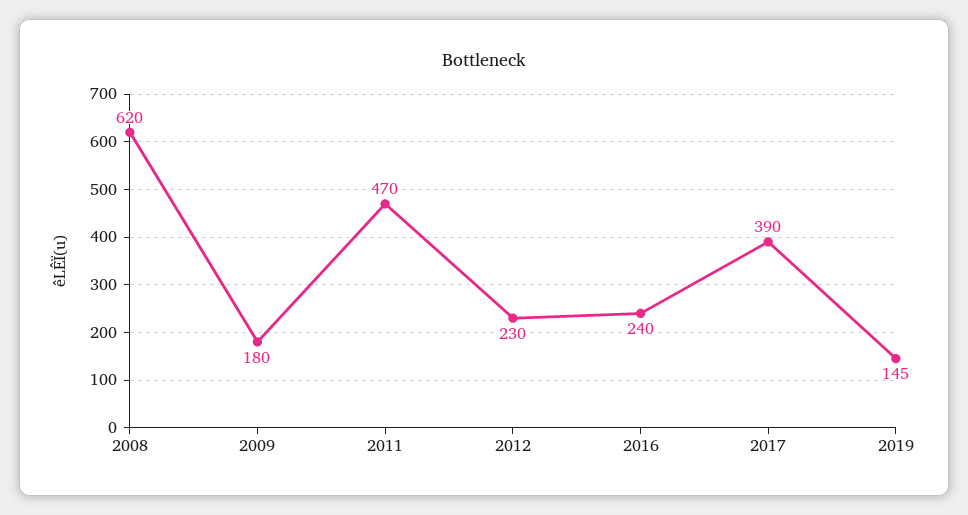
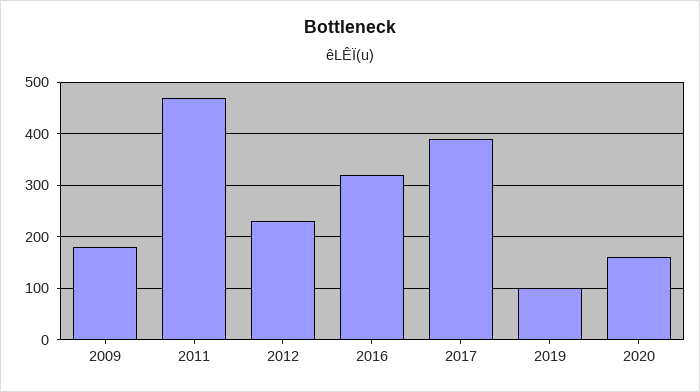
2008: 620 -> none
2016: 240 -> 320
2019: 145 -> 100
2020: none -> 160

